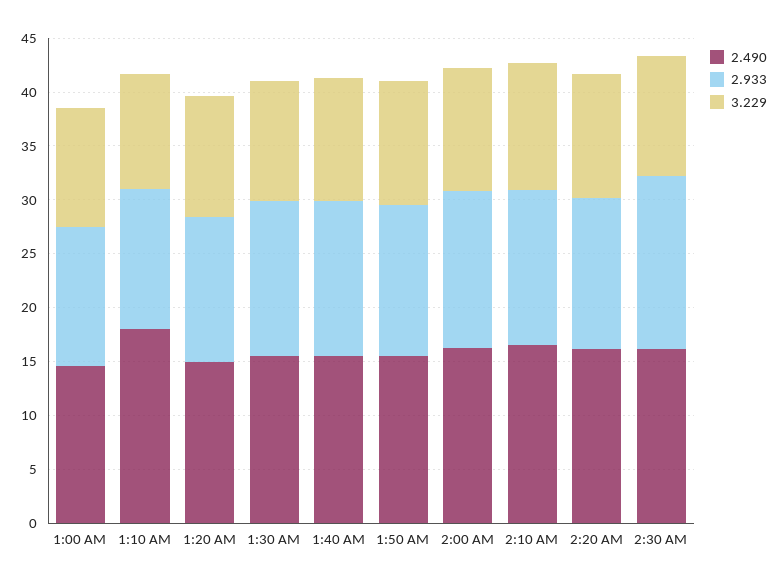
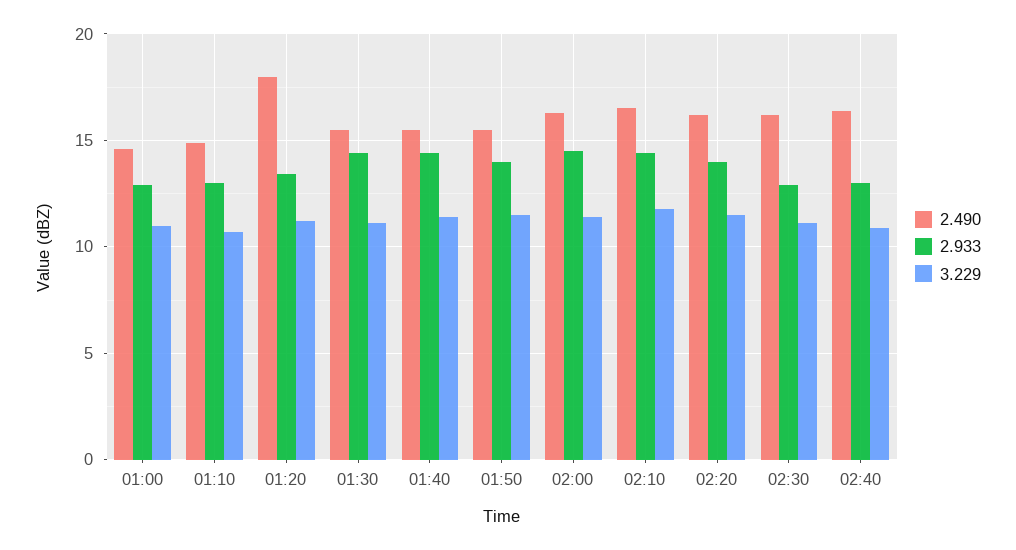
2.490, 1:10 AM: 18 -> 15
2.490, 1:20 AM: 15 -> 18
2.933, 2:30 AM: 16 -> 13
2.490, 02:40: none -> 16.5
2.933, 02:40: none -> 13
3.229, 02:40: none -> 11

